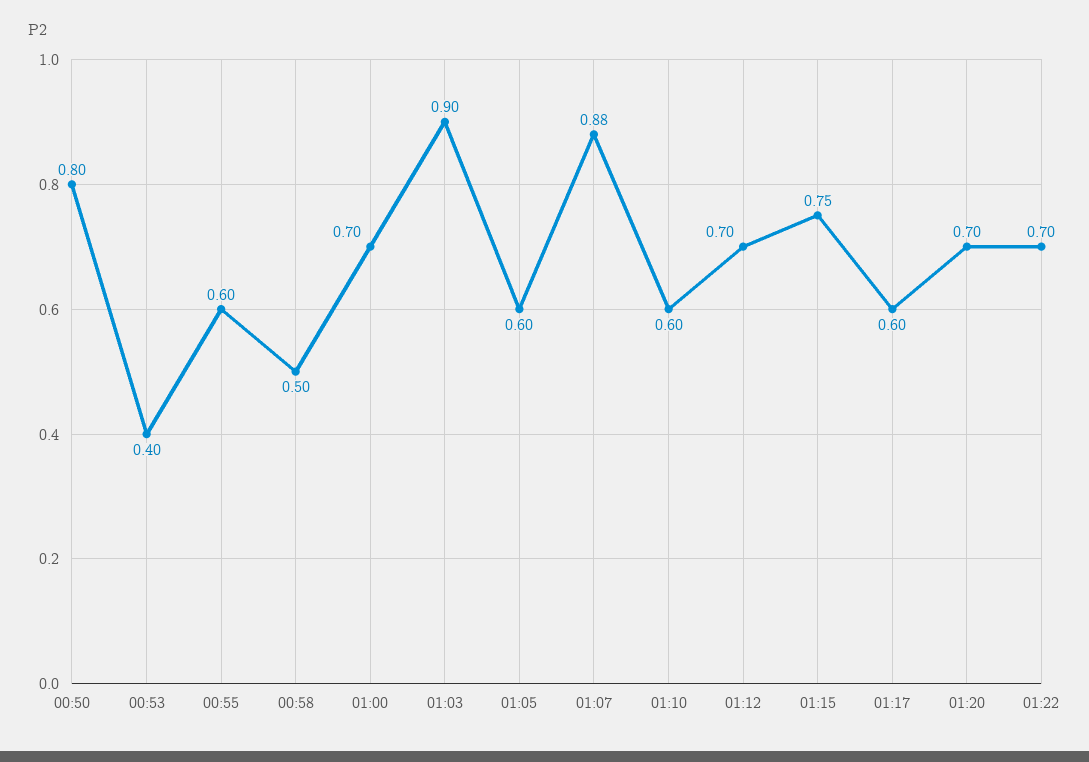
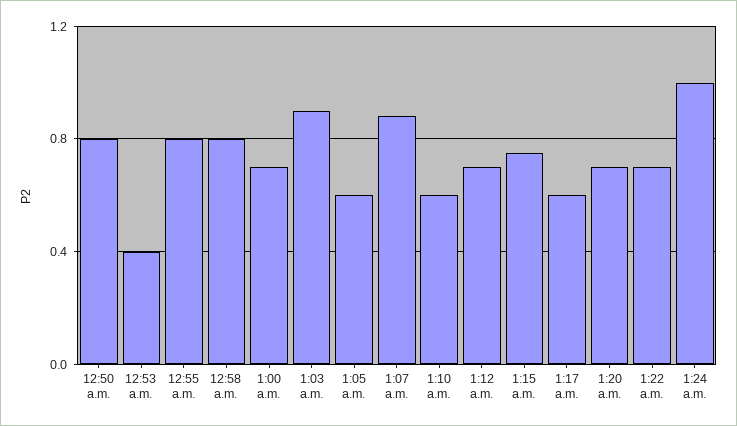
00:55: 0.6 -> 0.8
00:58: 0.5 -> 0.8
1:24 a.m.: none -> 1

